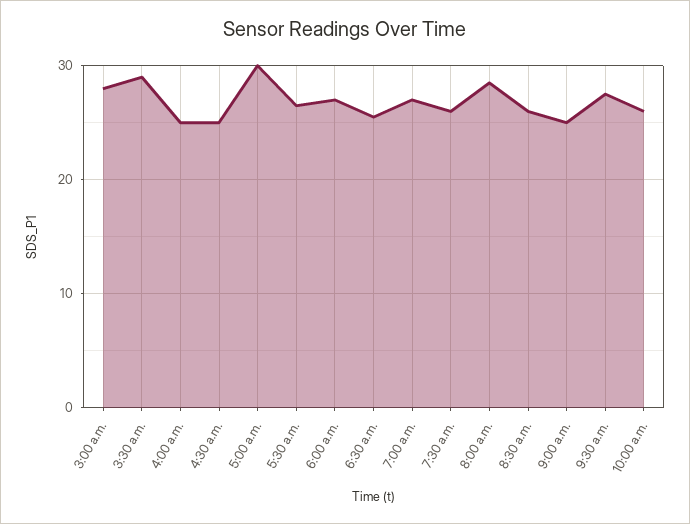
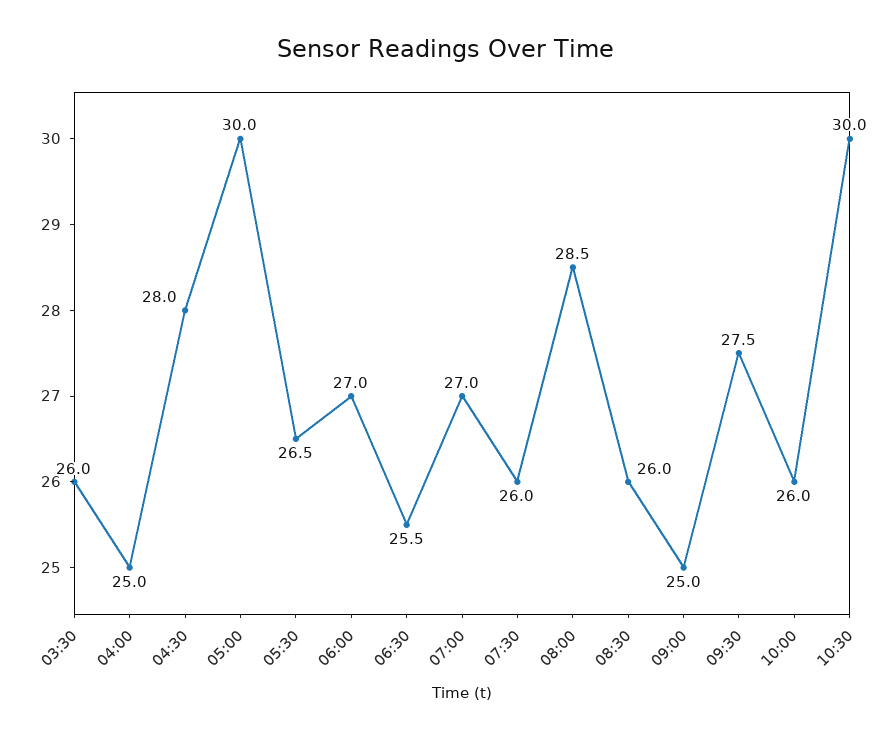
3:00 a.m.: 28 -> none
3:30 a.m.: 29 -> 26
4:30 a.m.: 25 -> 28
10:30: none -> 30

